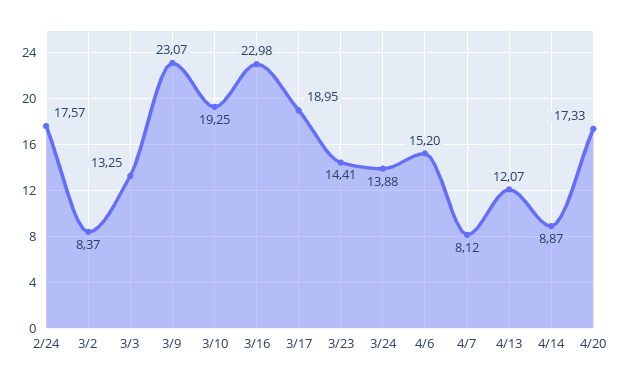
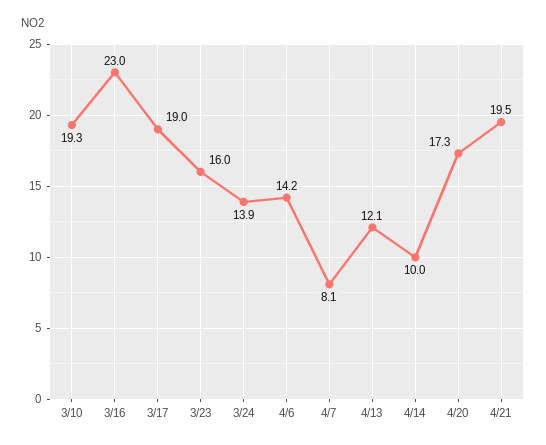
2/24: 17.57 -> none
3/2: 8.37 -> none
3/3: 13.25 -> none
3/9: 23.07 -> none
3/23: 14.41 -> 16
4/6: 15.2 -> 14.2
4/14: 8.87 -> 10
4/21: none -> 19.5

